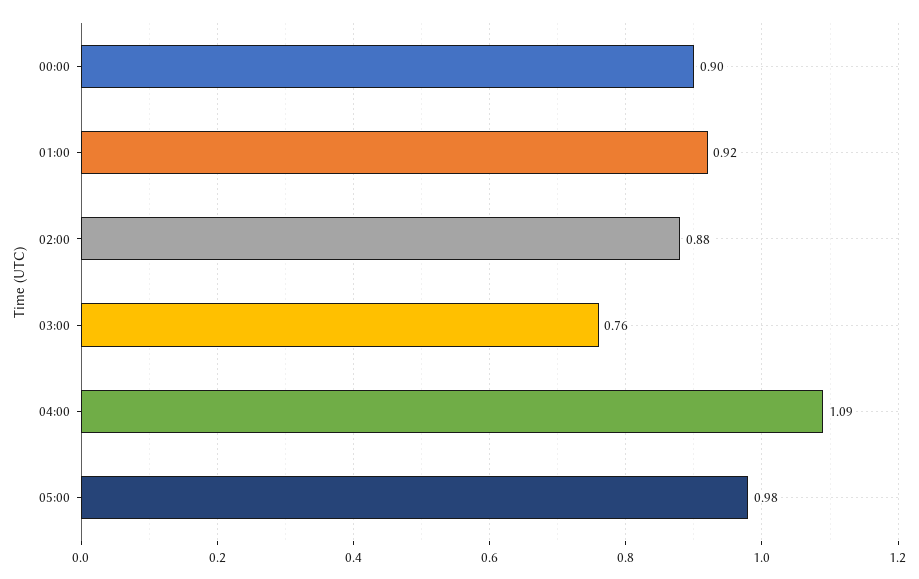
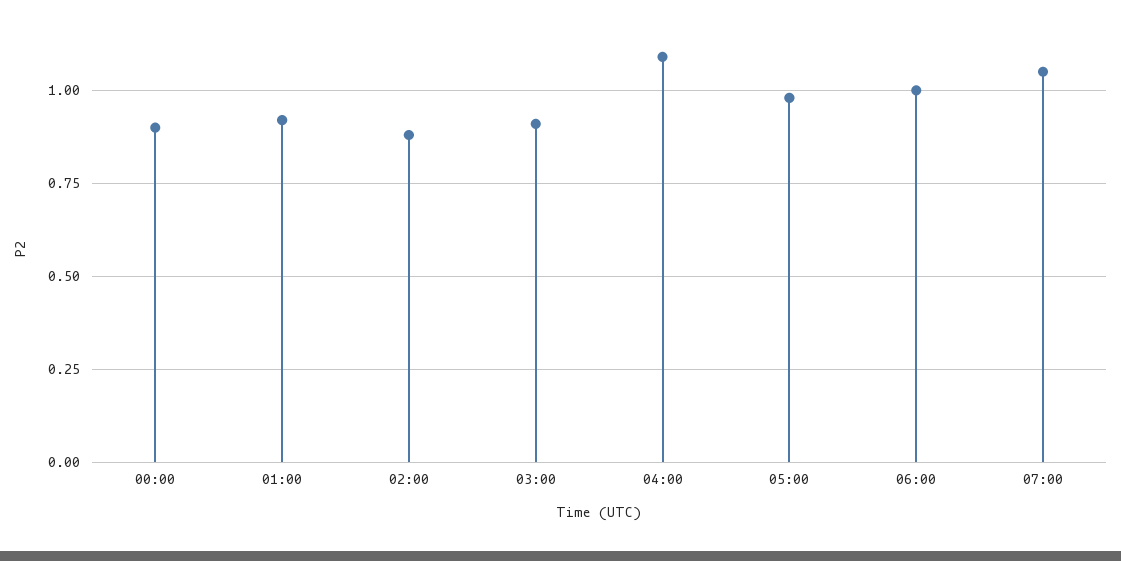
03:00: 0.76 -> 0.9
06:00: none -> 1
07:00: none -> 1.05

